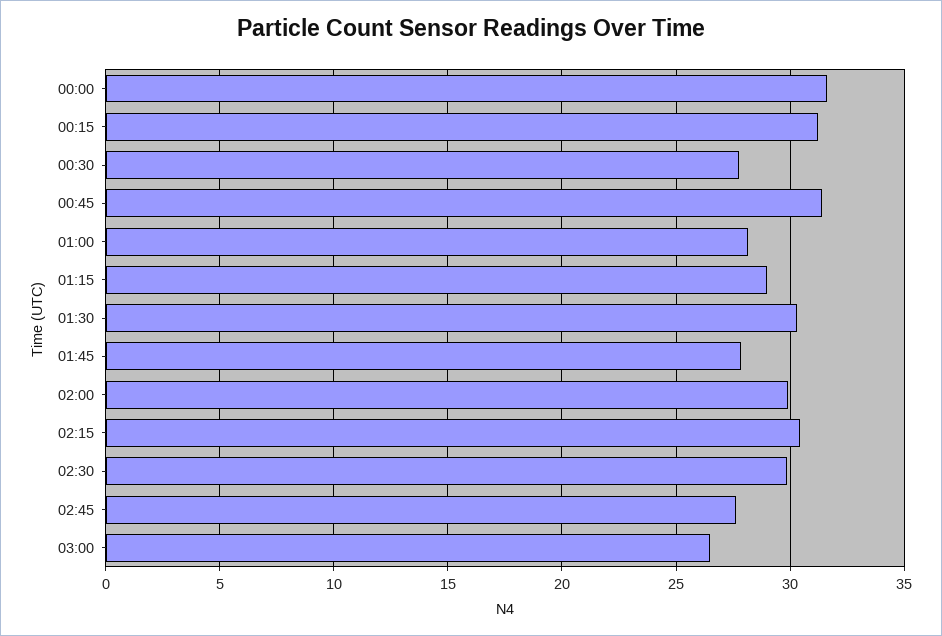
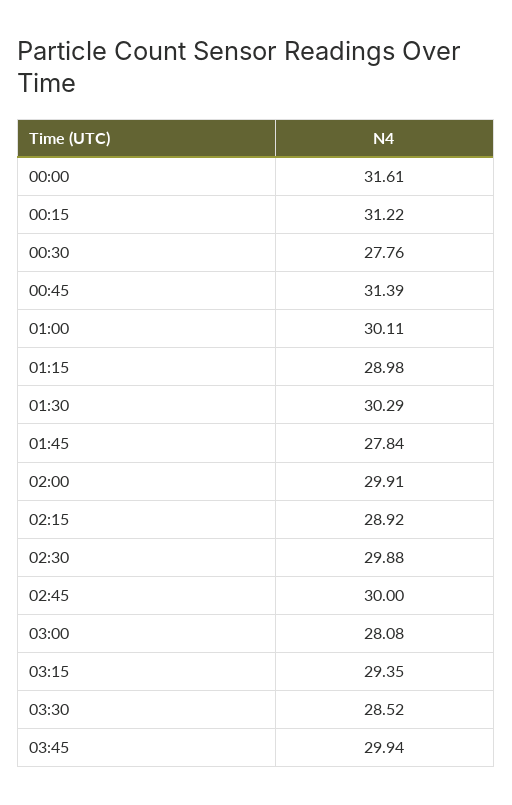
01:00: 28 -> 30.11
02:15: 30.5 -> 28.92
02:45: 27.5 -> 30
03:00: 26.5 -> 28.08
03:15: none -> 29.35
03:30: none -> 28.52
03:45: none -> 29.94

